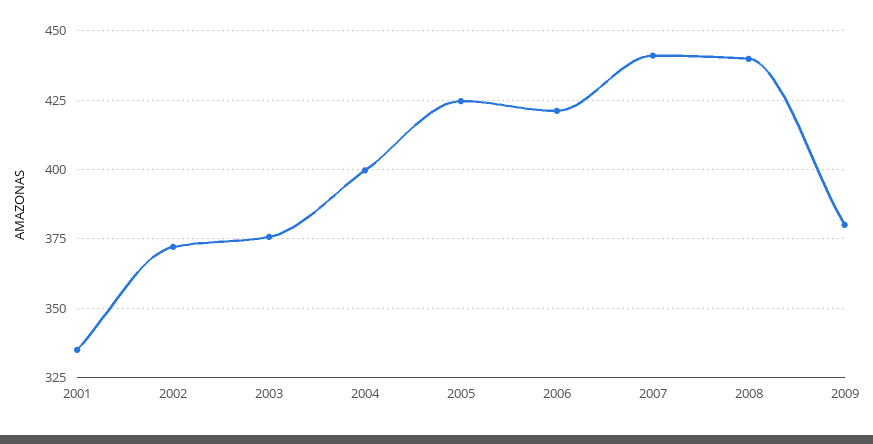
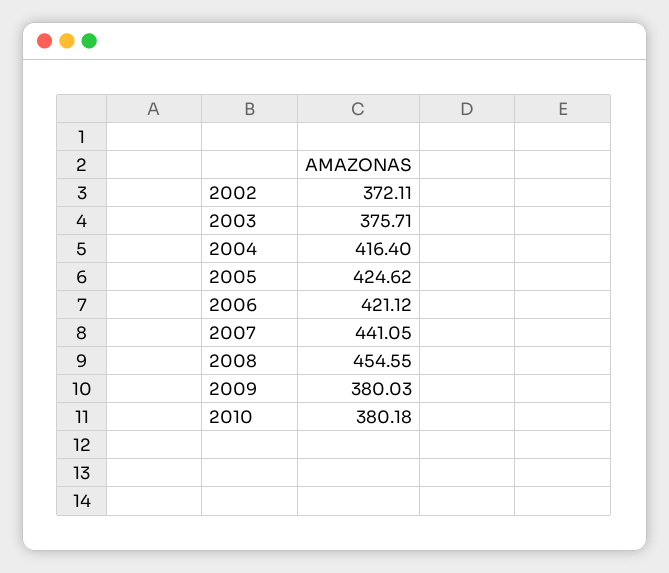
2001: 335 -> none
2004: 400 -> 416.4
2008: 440 -> 454.55
2010: none -> 380.18

